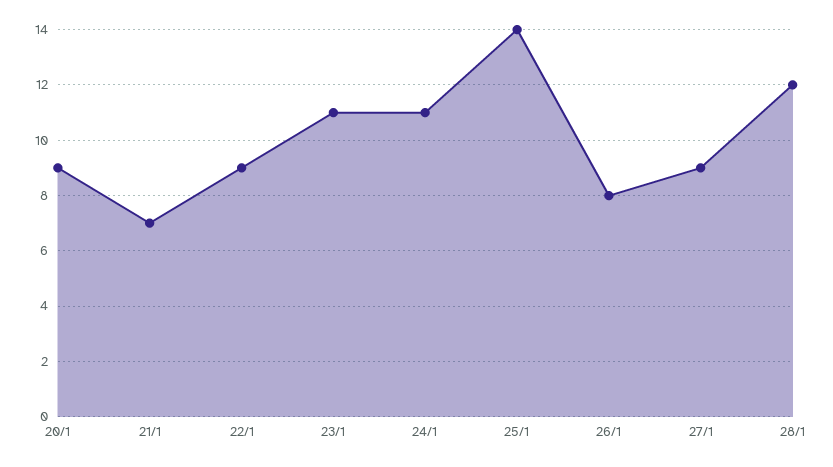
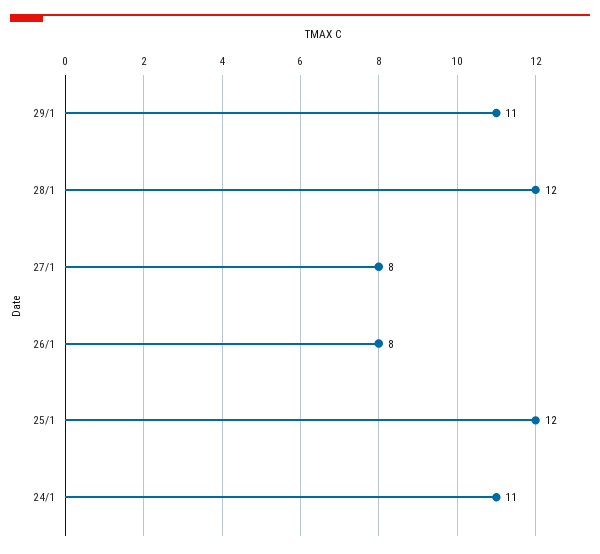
20/1: 9 -> none
21/1: 7 -> none
22/1: 9 -> none
23/1: 11 -> none
25/1: 14 -> 12
27/1: 9 -> 8
29/1: none -> 11

